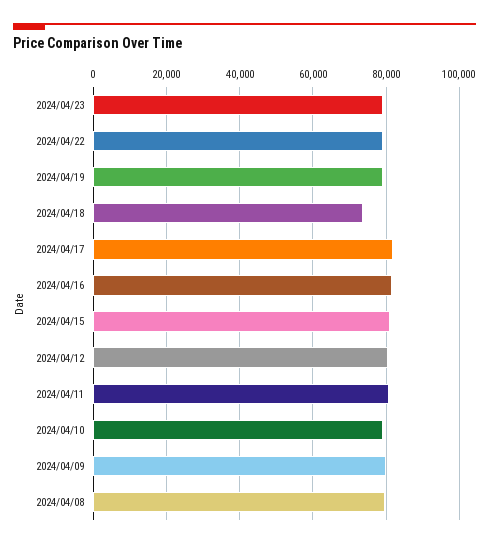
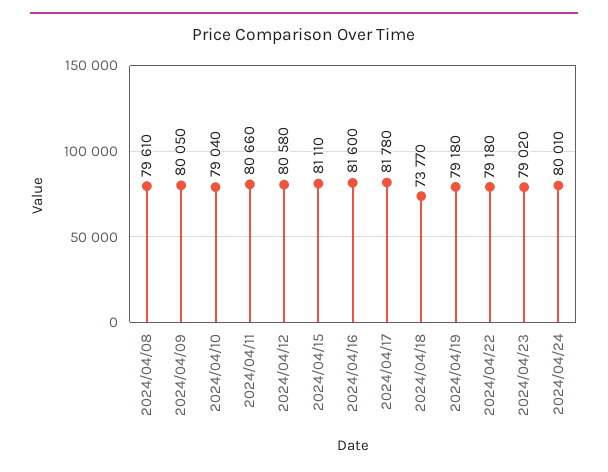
2024/04/24: none -> 80010

